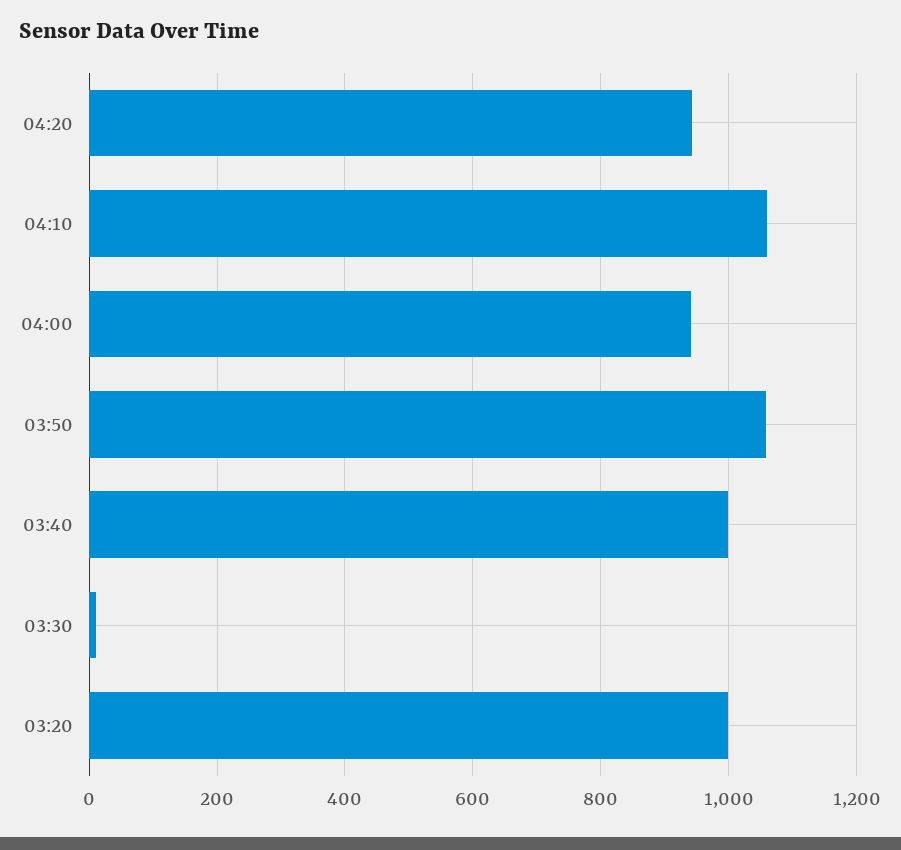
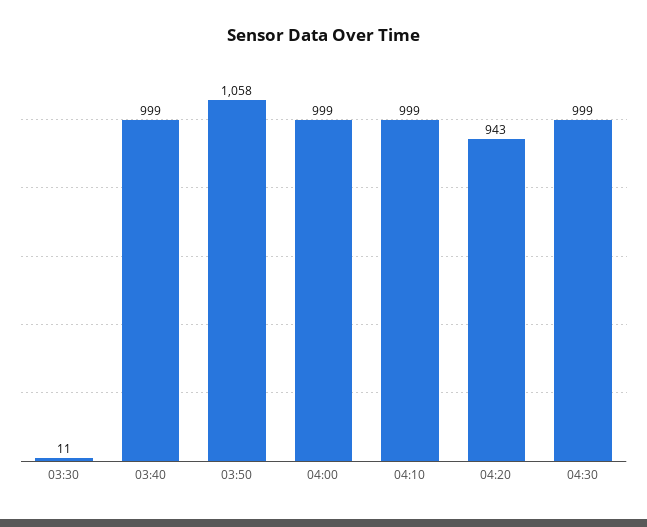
04:10: 1060 -> 999
04:00: 940 -> 999
03:20: 1000 -> none
04:30: none -> 999

